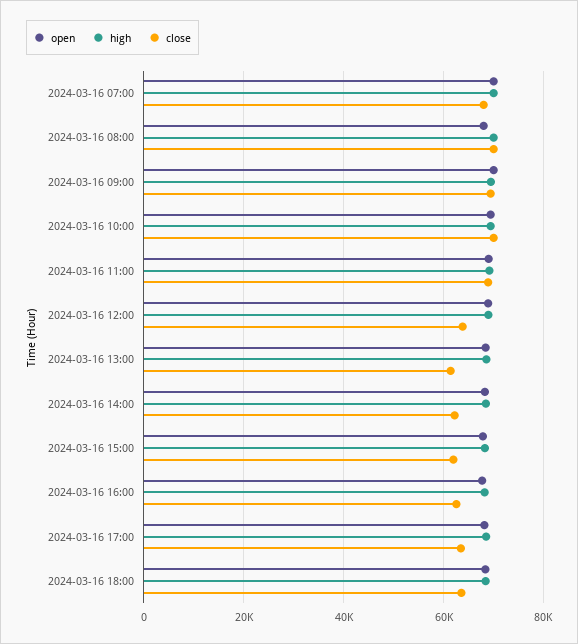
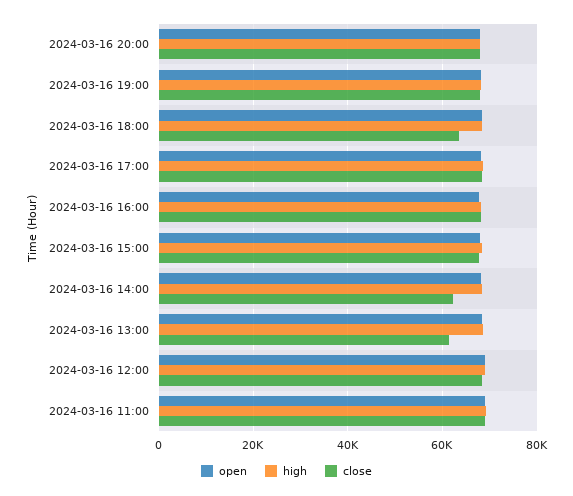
open, 2024-03-16 07:00: 70000 -> none
high, 2024-03-16 07:00: 70000 -> none
close, 2024-03-16 07:00: 68000 -> none
open, 2024-03-16 08:00: 68000 -> none
high, 2024-03-16 08:00: 70000 -> none
close, 2024-03-16 08:00: 70000 -> none
open, 2024-03-16 09:00: 70000 -> none
high, 2024-03-16 09:00: 70000 -> none
close, 2024-03-16 09:00: 70000 -> none
open, 2024-03-16 10:00: 70000 -> none
high, 2024-03-16 10:00: 70000 -> none
close, 2024-03-16 10:00: 70000 -> none
close, 2024-03-16 12:00: 64000 -> 68000
close, 2024-03-16 15:00: 62000 -> 68000
close, 2024-03-16 16:00: 62000 -> 68000
close, 2024-03-16 17:00: 64000 -> 68000
open, 2024-03-16 20:00: none -> 68000
high, 2024-03-16 20:00: none -> 68000
close, 2024-03-16 20:00: none -> 68000
open, 2024-03-16 19:00: none -> 68000
high, 2024-03-16 19:00: none -> 68000
close, 2024-03-16 19:00: none -> 68000

